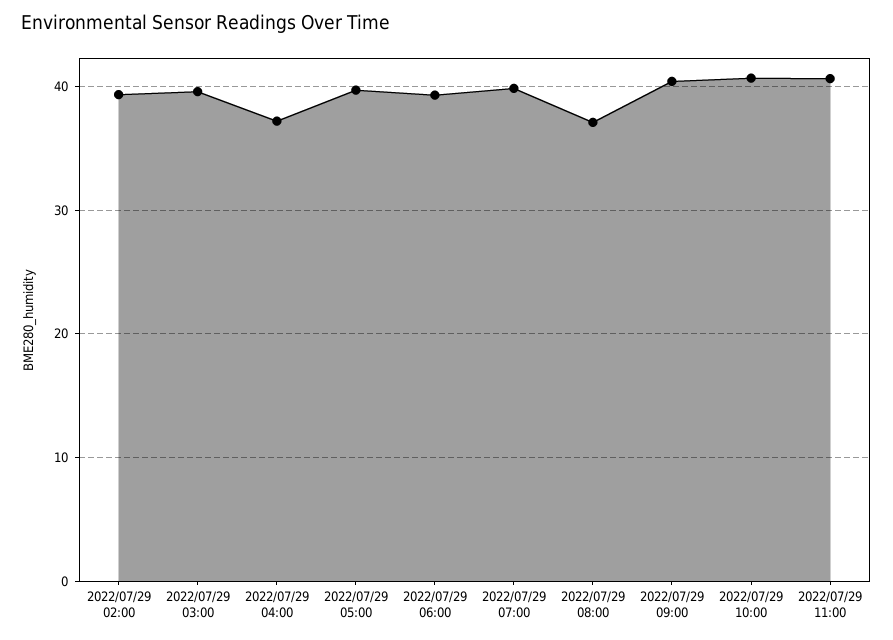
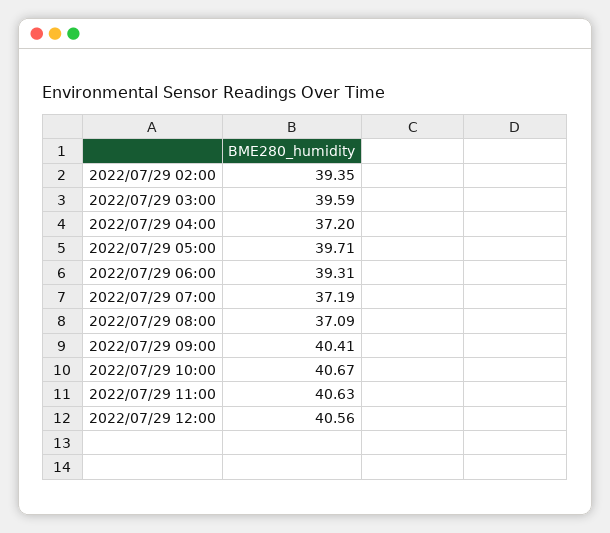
2022/07/29 07:00: 40 -> 37.19
2022/07/29 12:00: none -> 40.56

